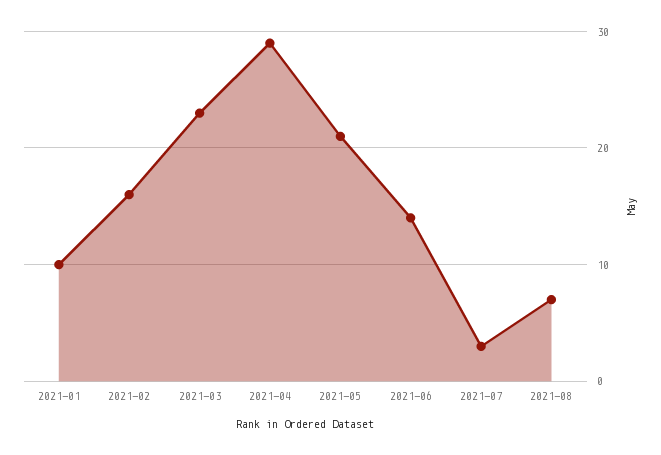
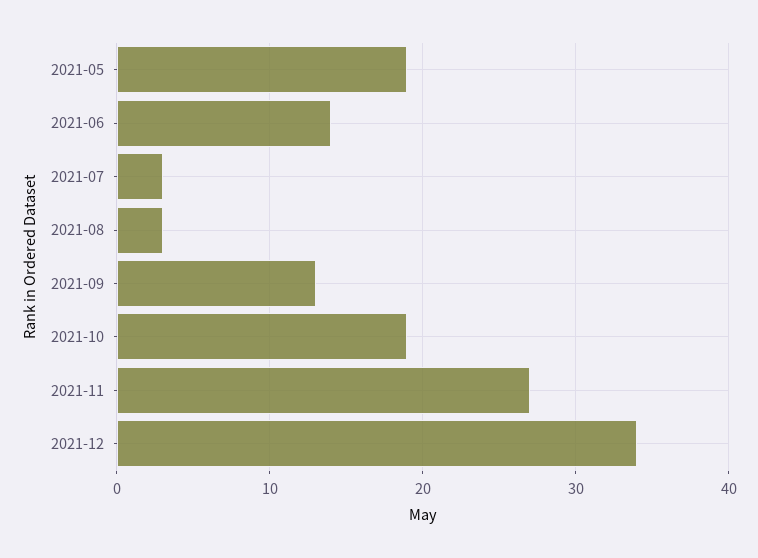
2021-01: 10 -> none
2021-02: 16 -> none
2021-03: 23 -> none
2021-04: 29 -> none
2021-05: 21 -> 19
2021-08: 7 -> 3
2021-09: none -> 13
2021-10: none -> 19
2021-11: none -> 27
2021-12: none -> 34

